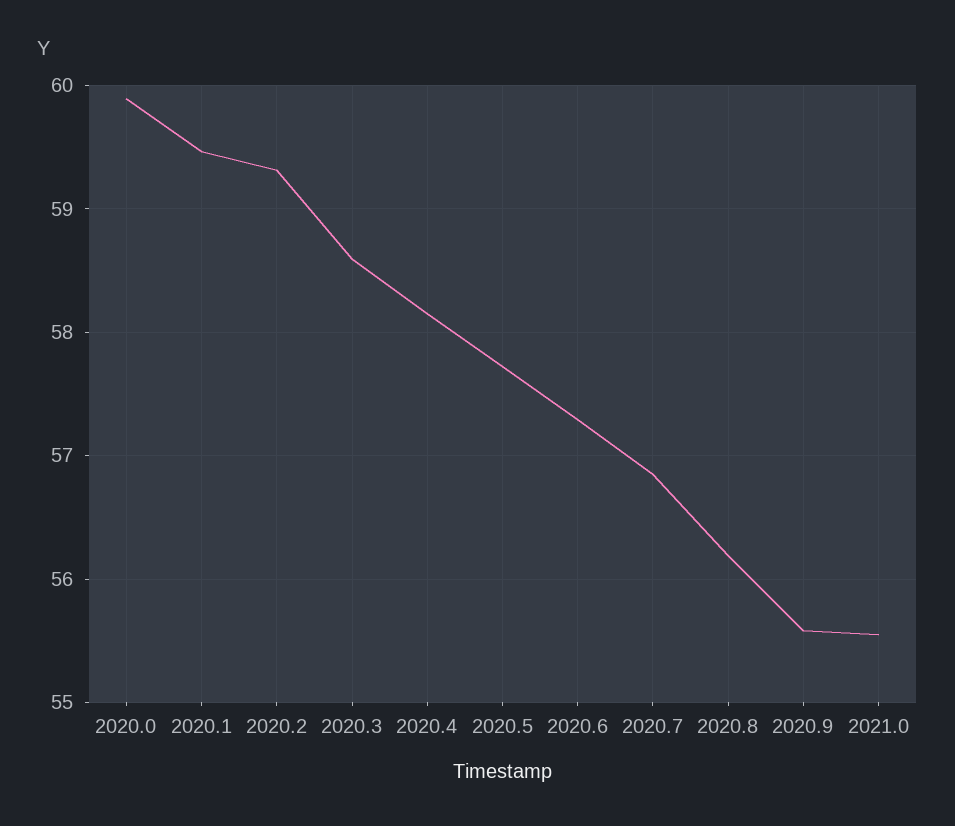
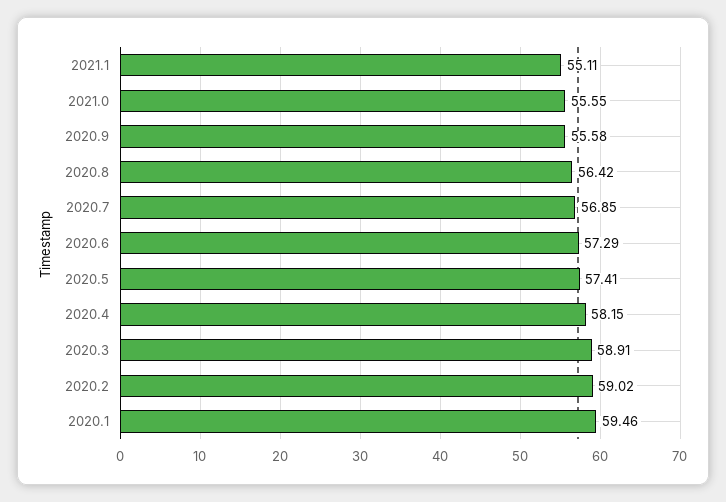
2020.0: 59.9 -> none
2020.2: 59.3 -> 59.02
2020.3: 58.6 -> 58.91
2020.5: 57.7 -> 57.41
2020.8: 56.2 -> 56.42
2021.1: none -> 55.11

